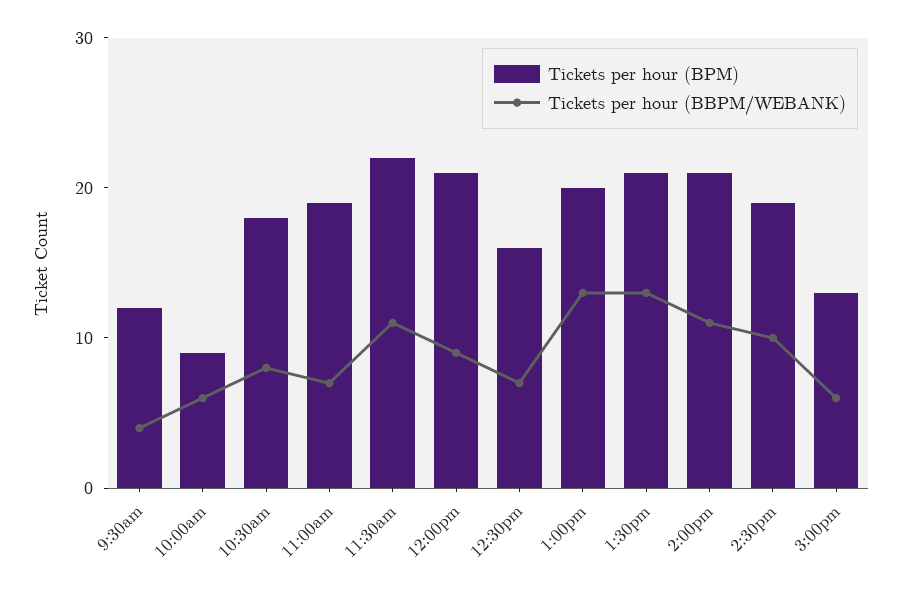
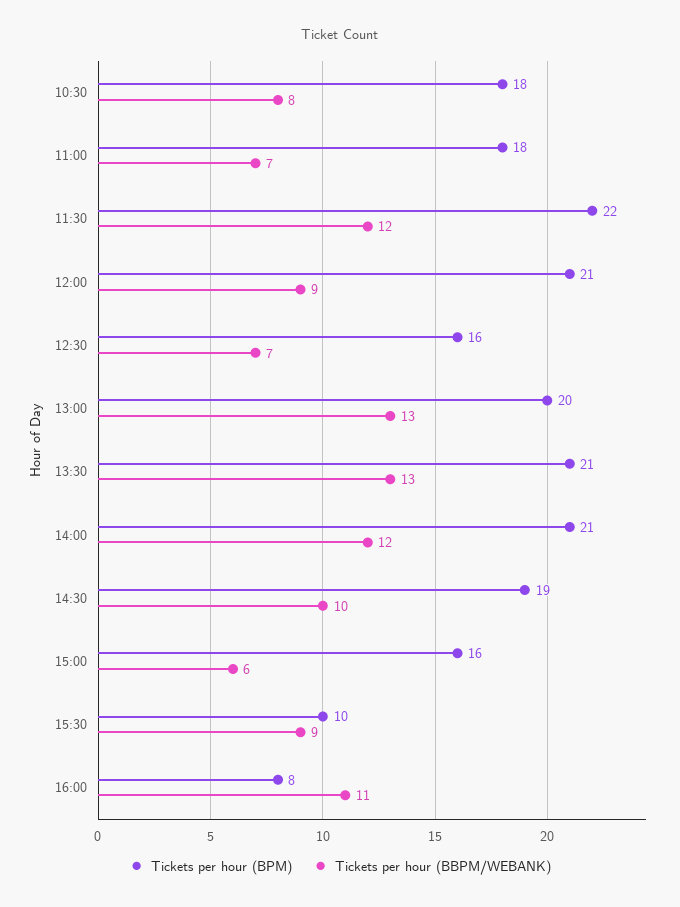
Tickets per hour (BPM), 9:30am: 12 -> none
Tickets per hour (BBPM/WEBANK), 9:30am: 4 -> none
Tickets per hour (BPM), 10:00am: 9 -> none
Tickets per hour (BBPM/WEBANK), 10:00am: 6 -> none
Tickets per hour (BPM), 11:00am: 19 -> 18
Tickets per hour (BBPM/WEBANK), 11:30am: 11 -> 12
Tickets per hour (BBPM/WEBANK), 2:00pm: 11 -> 12
Tickets per hour (BPM), 3:00pm: 13 -> 16
Tickets per hour (BPM), 15:30: none -> 10
Tickets per hour (BBPM/WEBANK), 15:30: none -> 9
Tickets per hour (BPM), 16:00: none -> 8
Tickets per hour (BBPM/WEBANK), 16:00: none -> 11

